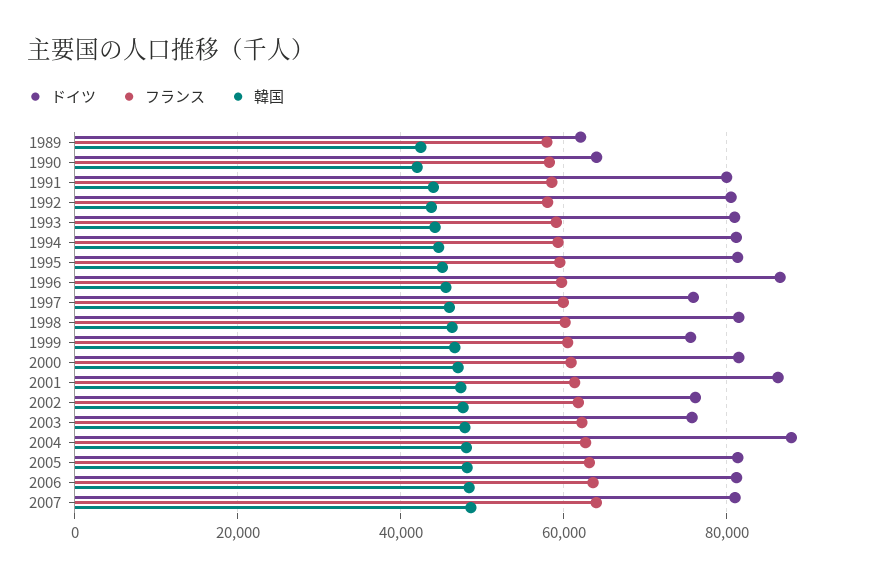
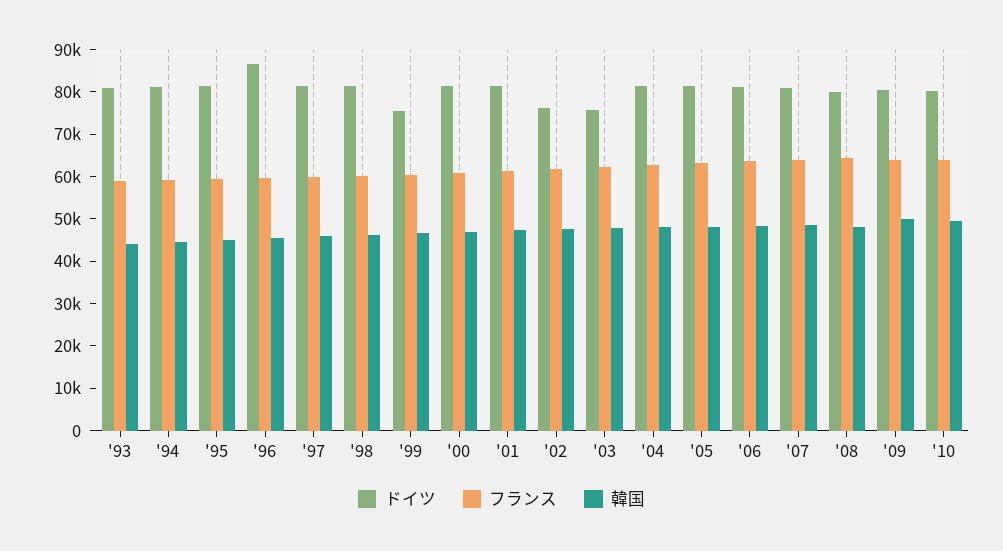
ドイツ, 1989: 62000 -> none
フランス, 1989: 58000 -> none
韓国, 1989: 42000 -> none
ドイツ, 1990: 64000 -> none
フランス, 1990: 58000 -> none
韓国, 1990: 42000 -> none
ドイツ, 1991: 80000 -> none
フランス, 1991: 58000 -> none
韓国, 1991: 44000 -> none
ドイツ, 1992: 80000 -> none
フランス, 1992: 58000 -> none
韓国, 1992: 44000 -> none
ドイツ, 1997: 76000 -> 82000
ドイツ, 2001: 86000 -> 82000
ドイツ, 2004: 88000 -> 82000
ドイツ, '08: none -> 80000
フランス, '08: none -> 64000
韓国, '08: none -> 48000
ドイツ, '09: none -> 80000
フランス, '09: none -> 64000
韓国, '09: none -> 50000
ドイツ, '10: none -> 80000
フランス, '10: none -> 64000
韓国, '10: none -> 50000

